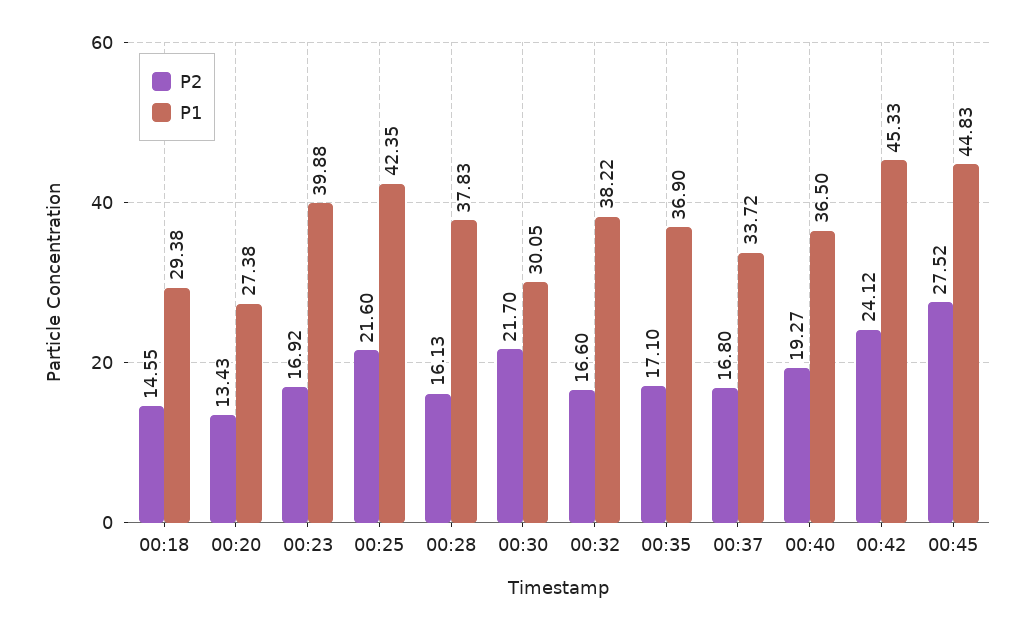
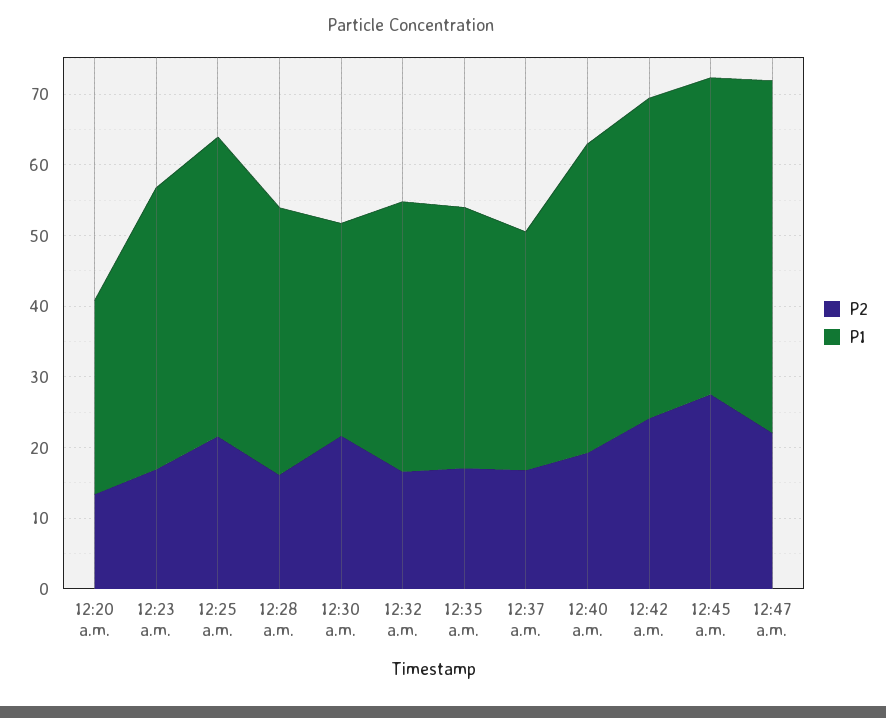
P2, 00:18: 14.55 -> none
P1, 00:18: 29.38 -> none
P1, 00:40: 36.5 -> 44
P2, 12:47 a.m.: none -> 22
P1, 12:47 a.m.: none -> 50

